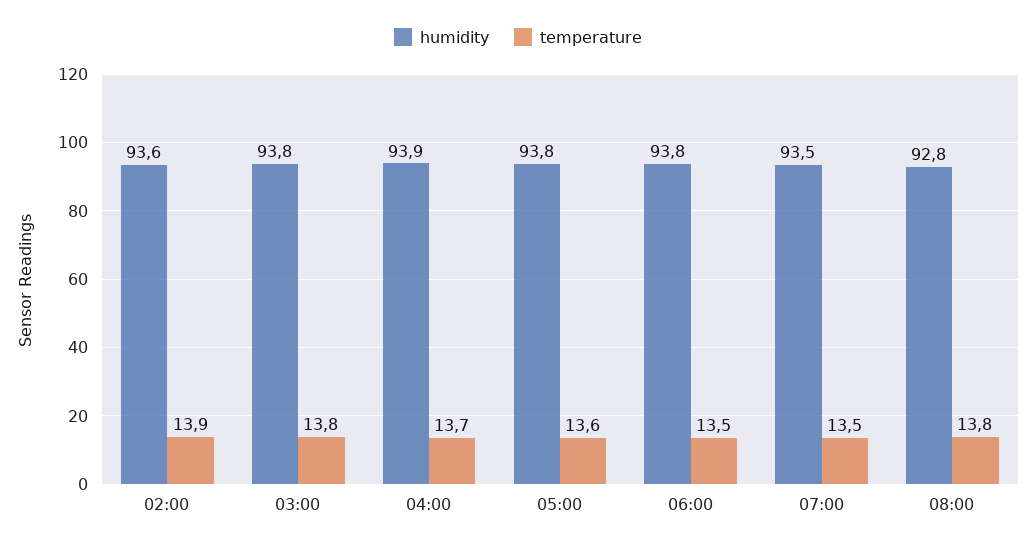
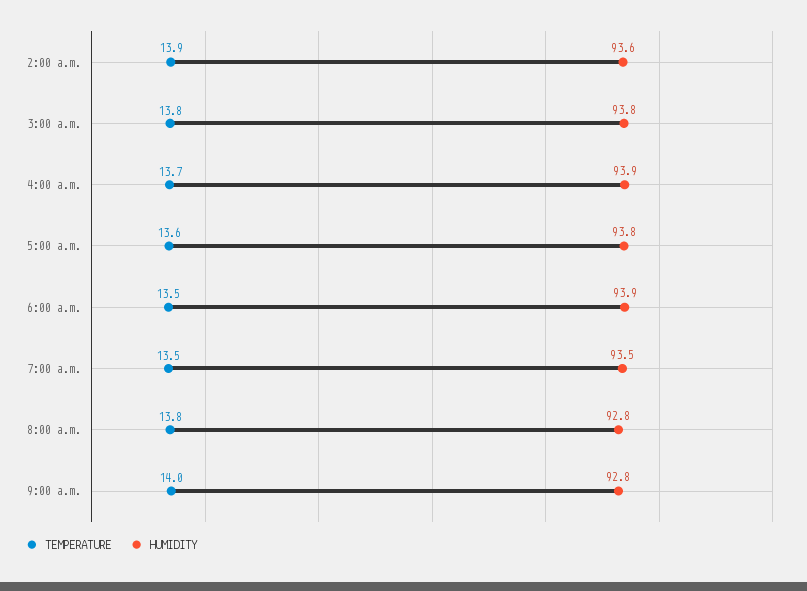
humidity, 06:00: 93.8 -> 93.9
temperature, 9:00 a.m.: none -> 14
humidity, 9:00 a.m.: none -> 92.8

